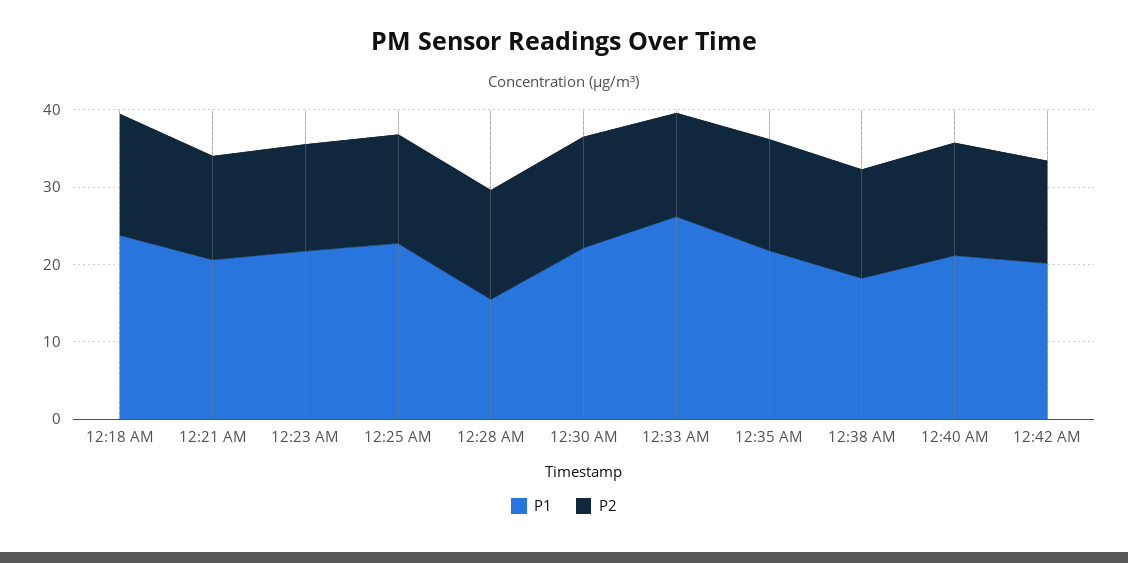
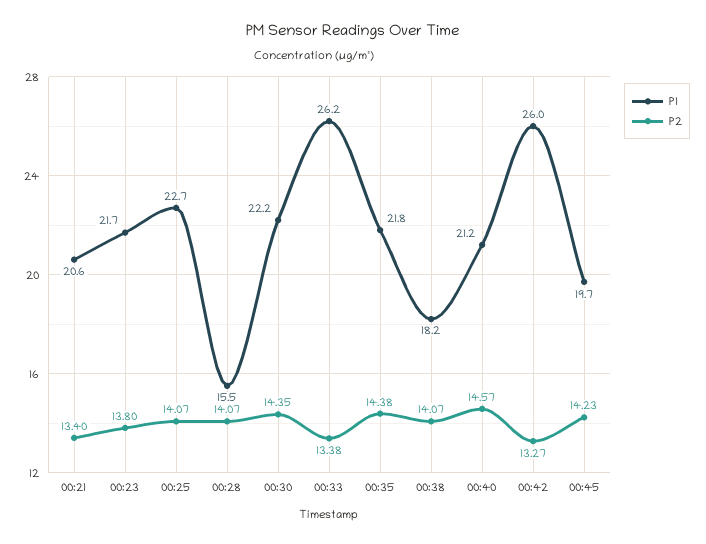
P1, 12:18 AM: 24 -> none
P2, 12:18 AM: 16 -> none
P1, 12:42 AM: 20 -> 26
P1, 00:45: none -> 19.7
P2, 00:45: none -> 14.23

